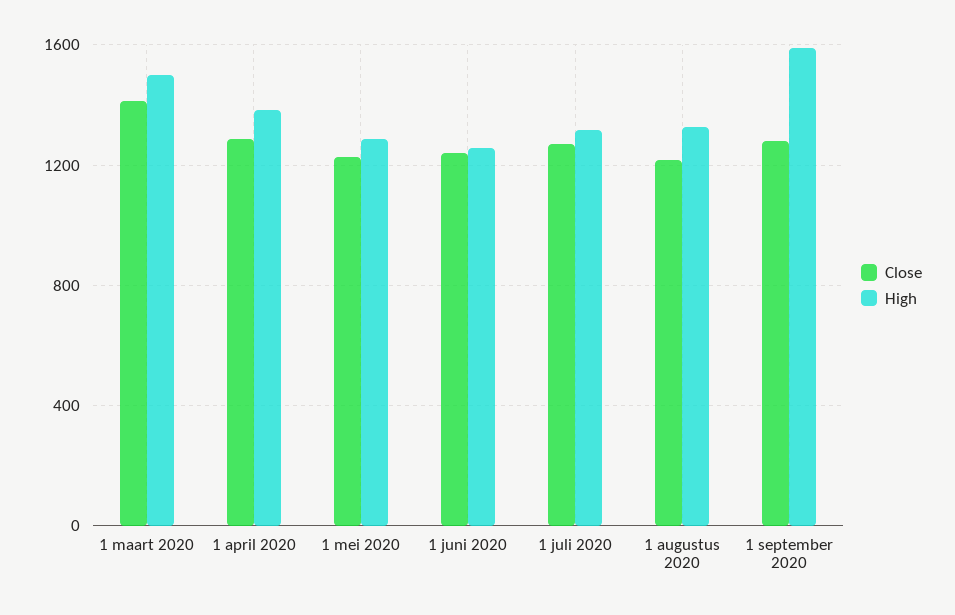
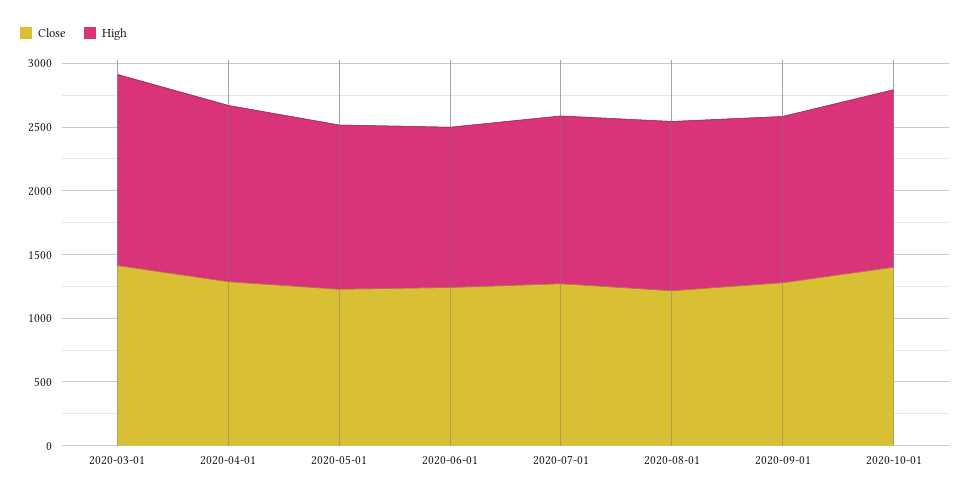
High, 1 september 2020: 1600 -> 1300
Close, 2020-10-01: none -> 1400
High, 2020-10-01: none -> 1400

